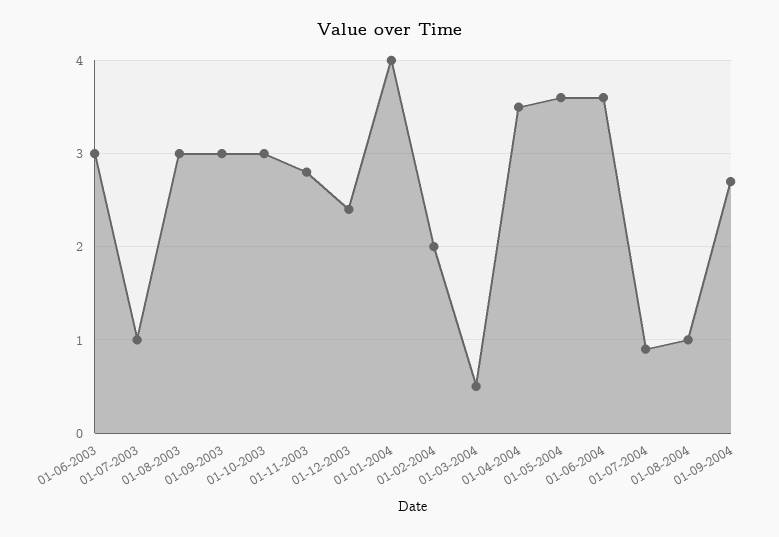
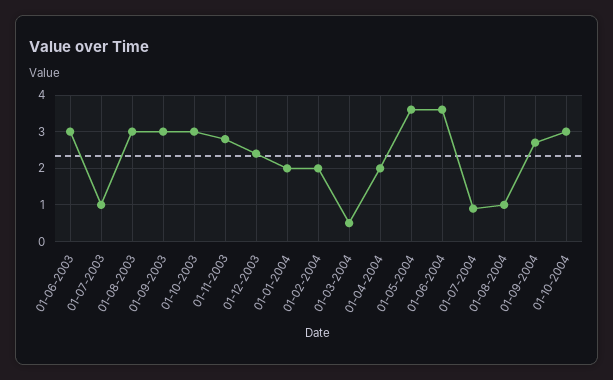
01-01-2004: 4 -> 2
01-04-2004: 3.5 -> 2
01-10-2004: none -> 3

